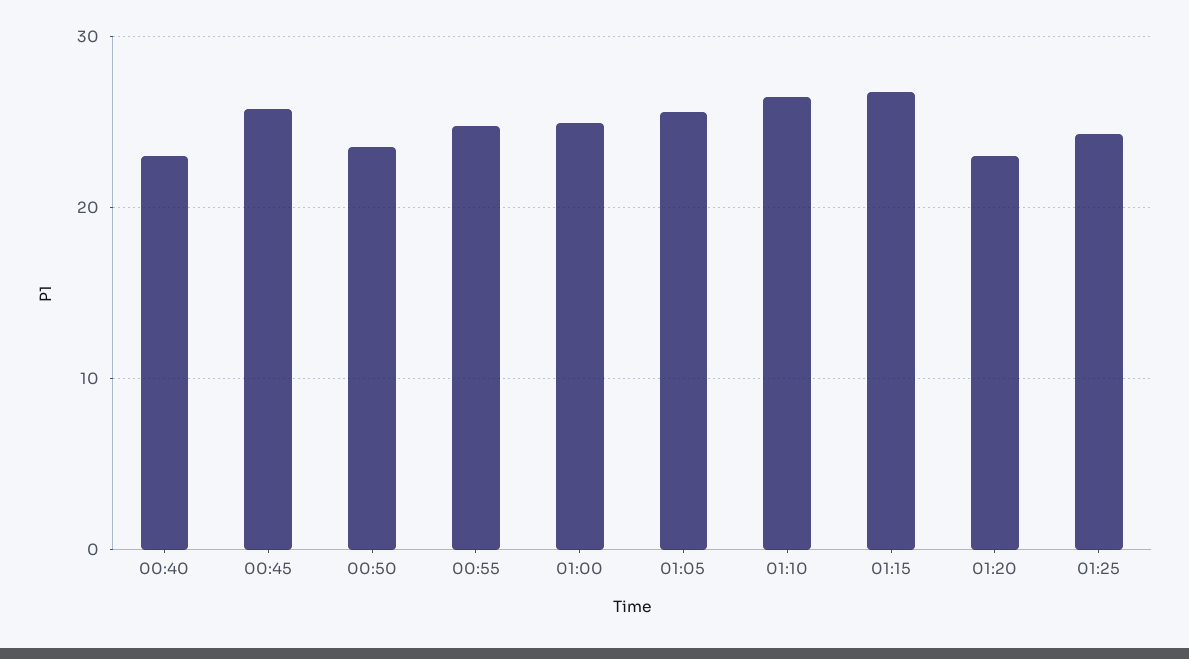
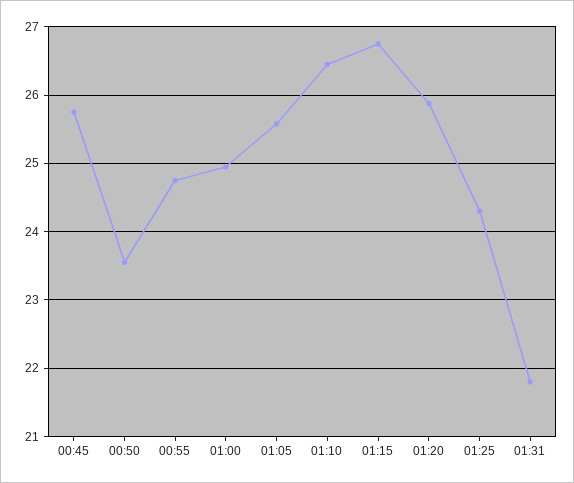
00:40: 23 -> none
01:20: 23 -> 25.9
01:31: none -> 21.8

